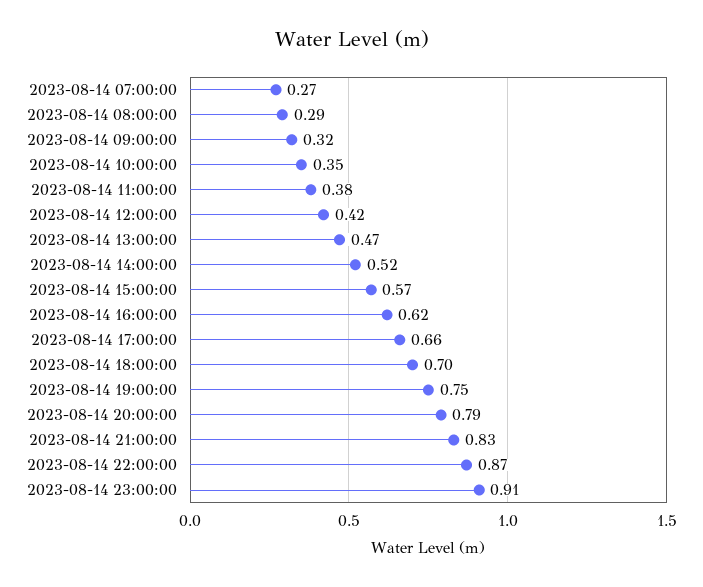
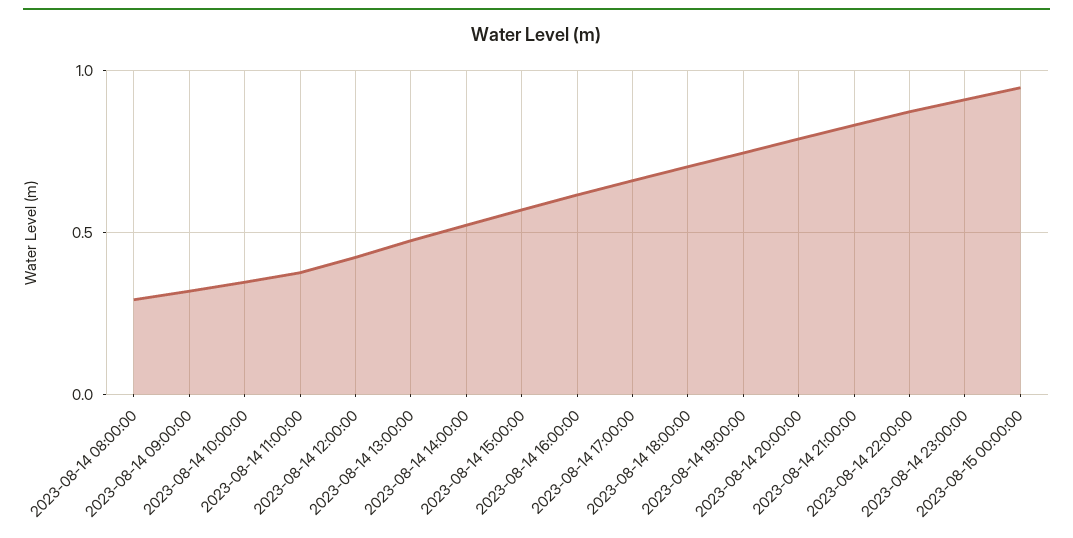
2023-08-14 07:00:00: 0.27 -> none
2023-08-15 00:00:00: none -> 0.95

